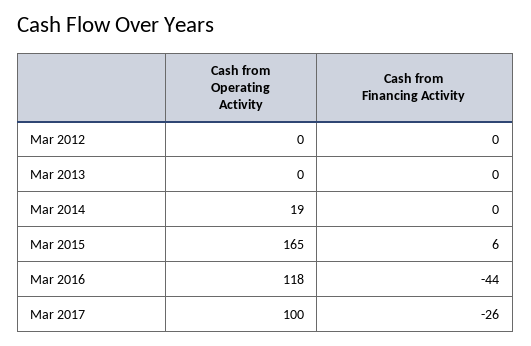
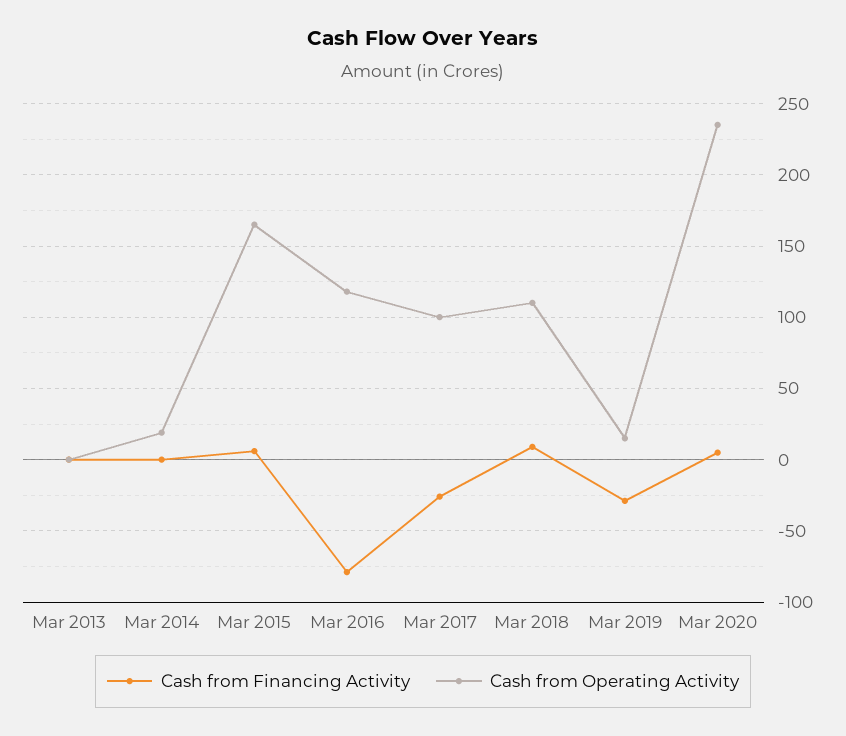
Cash from Operating Activity, Mar 2012: 0 -> none
Cash from Financing Activity, Mar 2012: 0 -> none
Cash from Financing Activity, Mar 2016: -44 -> -80
Cash from Financing Activity, Mar 2018: none -> 10
Cash from Operating Activity, Mar 2018: none -> 110
Cash from Financing Activity, Mar 2019: none -> -30
Cash from Operating Activity, Mar 2019: none -> 15
Cash from Financing Activity, Mar 2020: none -> 5
Cash from Operating Activity, Mar 2020: none -> 235

